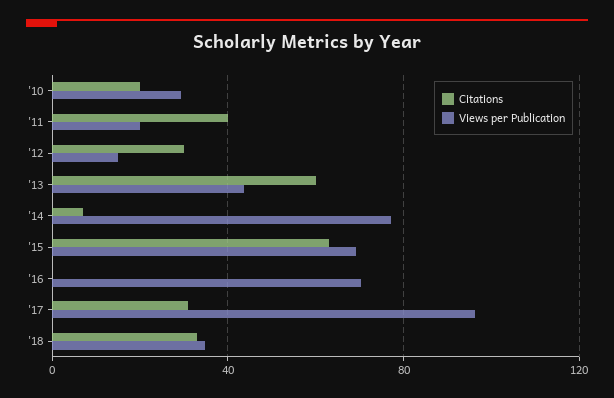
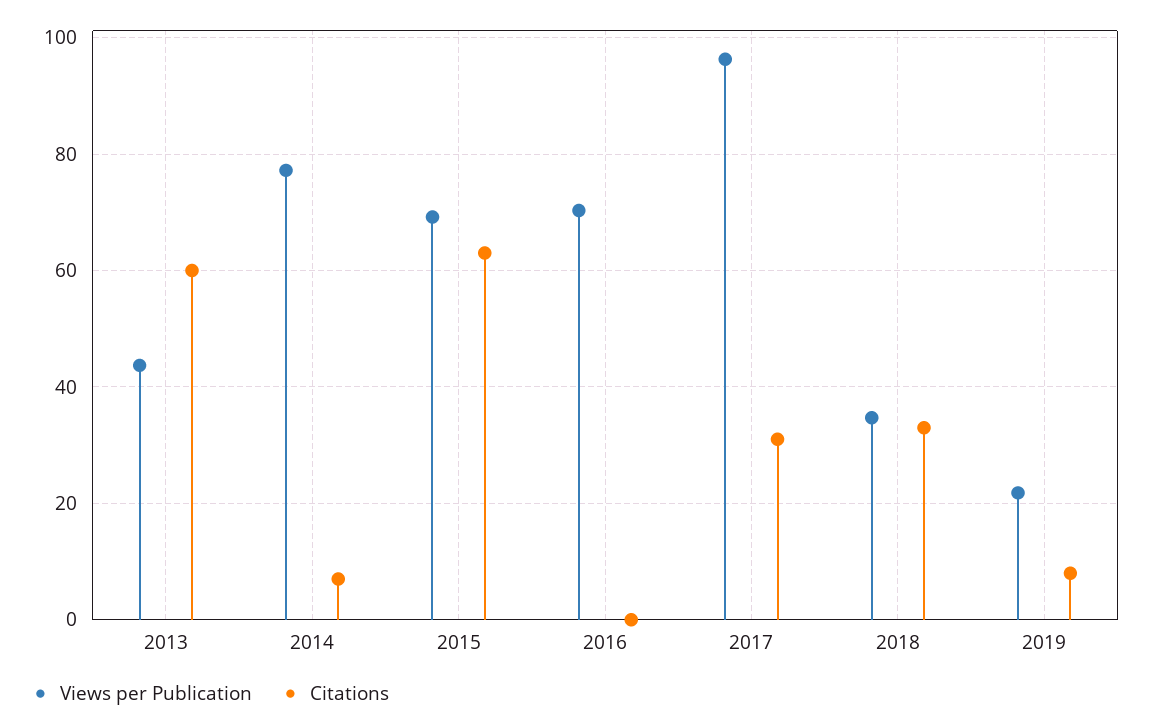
Citations, '10: 20 -> none
Views per Publication, '10: 30 -> none
Citations, '11: 40 -> none
Views per Publication, '11: 20 -> none
Citations, '12: 30 -> none
Views per Publication, '12: 15 -> none
Views per Publication, 2019: none -> 22
Citations, 2019: none -> 8

